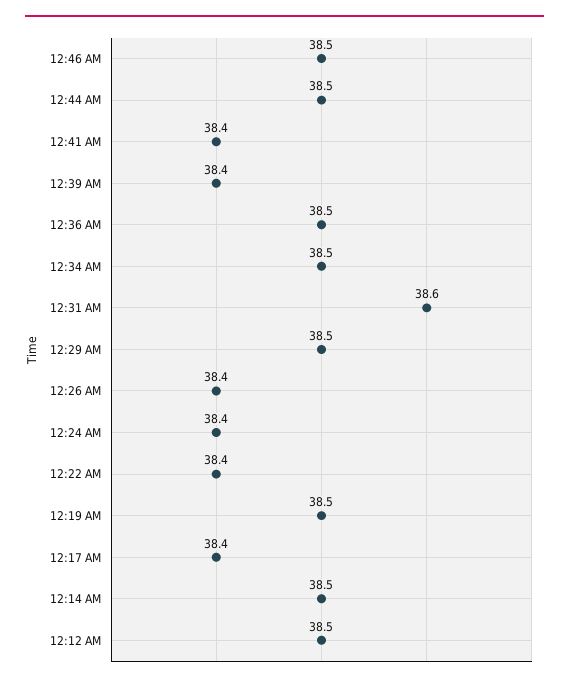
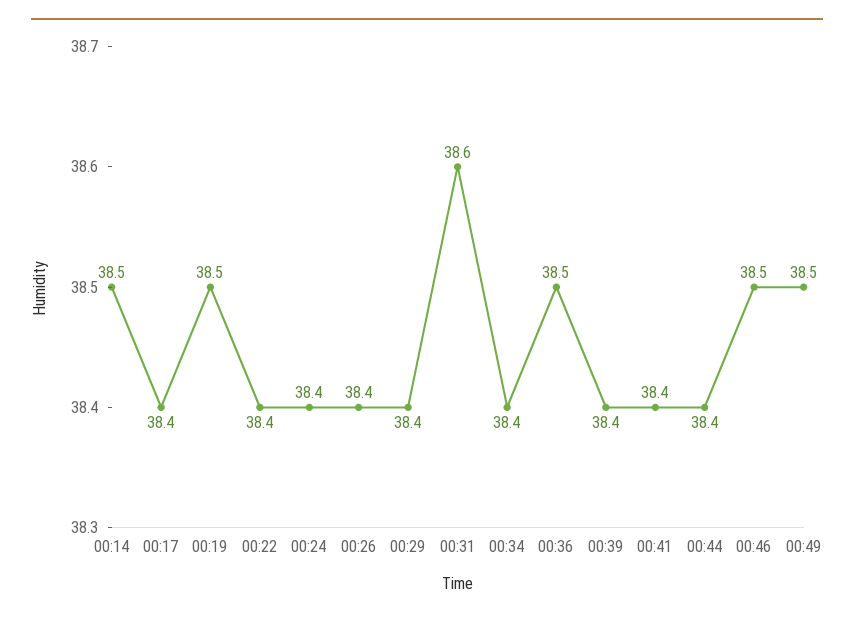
12:44 AM: 38.5 -> 38.4
12:34 AM: 38.5 -> 38.4
12:29 AM: 38.5 -> 38.4
12:12 AM: 38.5 -> none
00:49: none -> 38.5

